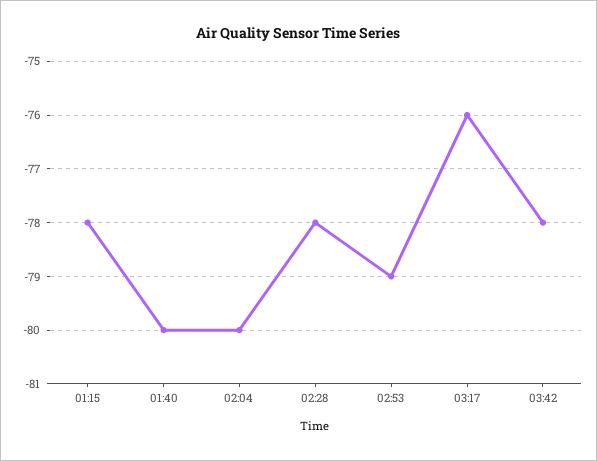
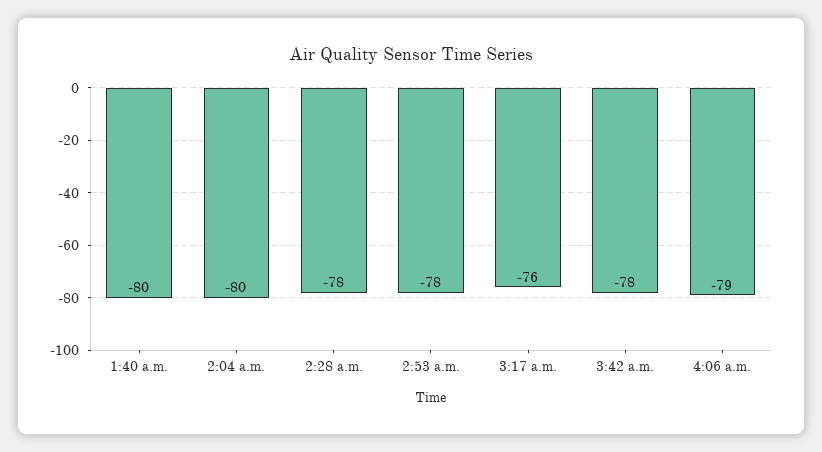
01:15: -78 -> none
02:53: -79 -> -78
4:06 a.m.: none -> -79

